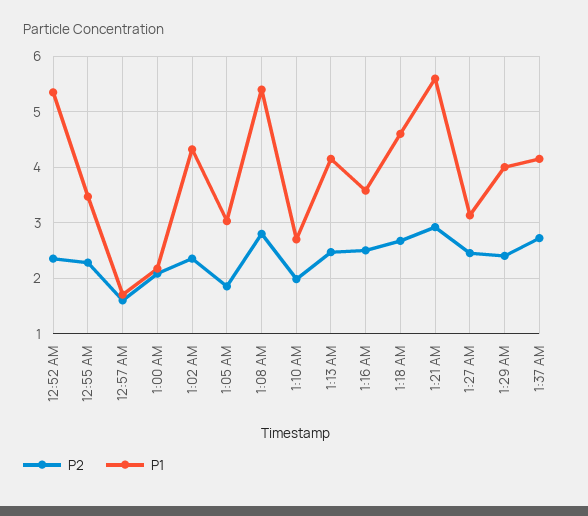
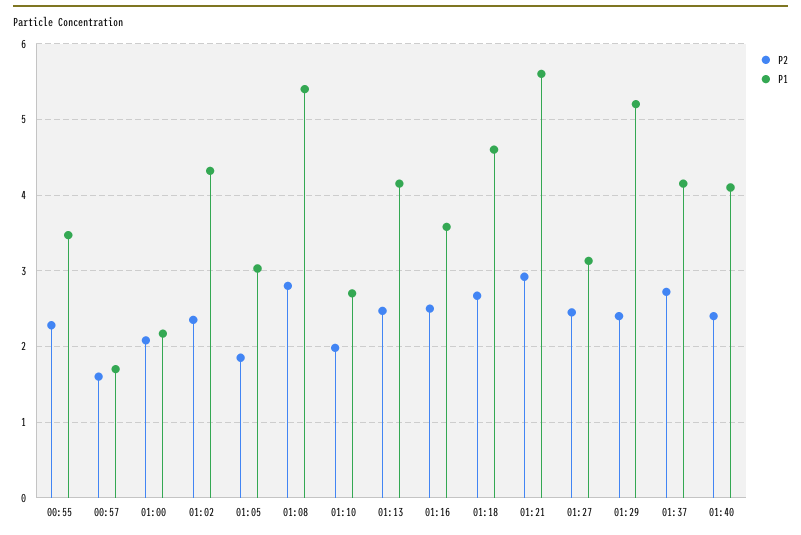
P2, 12:52 AM: 2.4 -> none
P1, 12:52 AM: 5.4 -> none
P1, 1:29 AM: 4 -> 5.2
P2, 01:40: none -> 2.4
P1, 01:40: none -> 4.1

